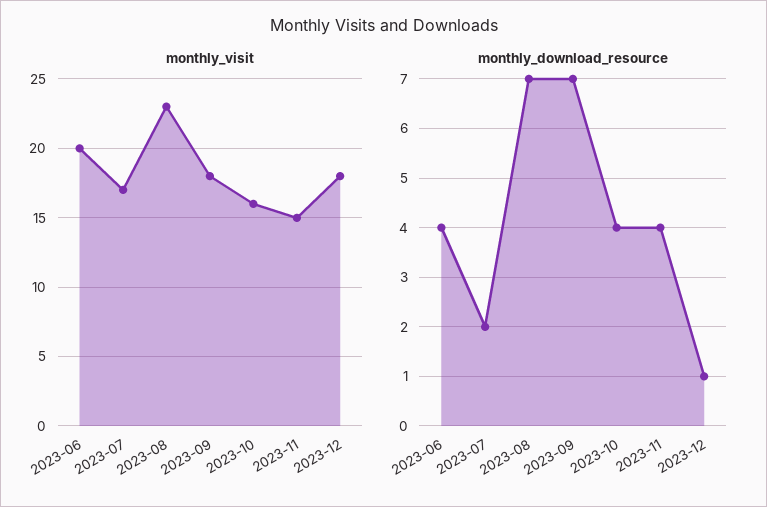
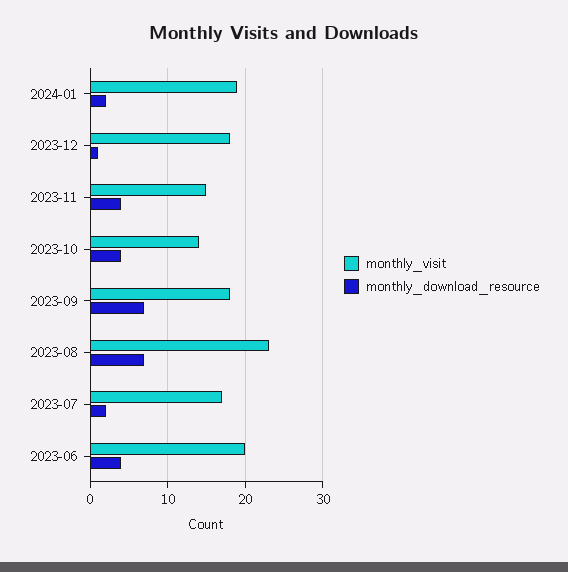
monthly_visit, 2023-10: 16 -> 14
monthly_visit, 2024-01: none -> 19
monthly_download_resource, 2024-01: none -> 2

